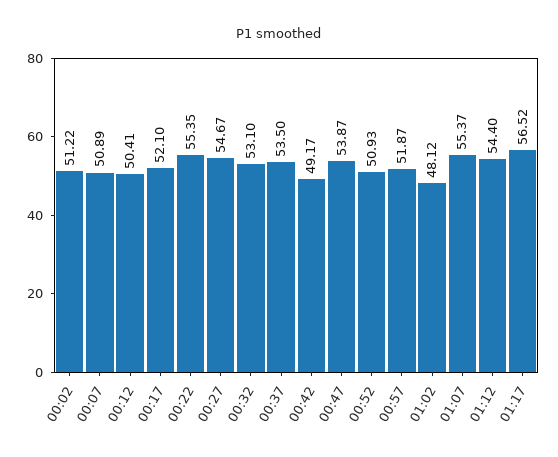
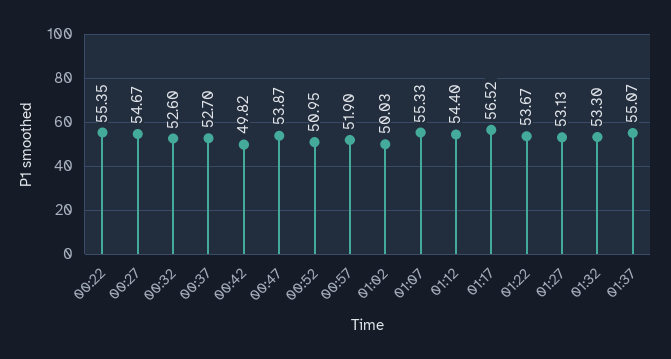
00:02: 51.22 -> none
00:07: 50.89 -> none
00:12: 50.41 -> none
00:17: 52.1 -> none
00:32: 53.1 -> 52.6
00:37: 53.5 -> 52.7
00:42: 49.17 -> 49.82
00:52: 50.93 -> 50.95
00:57: 51.87 -> 51.9
01:02: 48.12 -> 50.03
01:07: 55.37 -> 55.33
01:22: none -> 53.67
01:27: none -> 53.13
01:32: none -> 53.3
01:37: none -> 55.07

